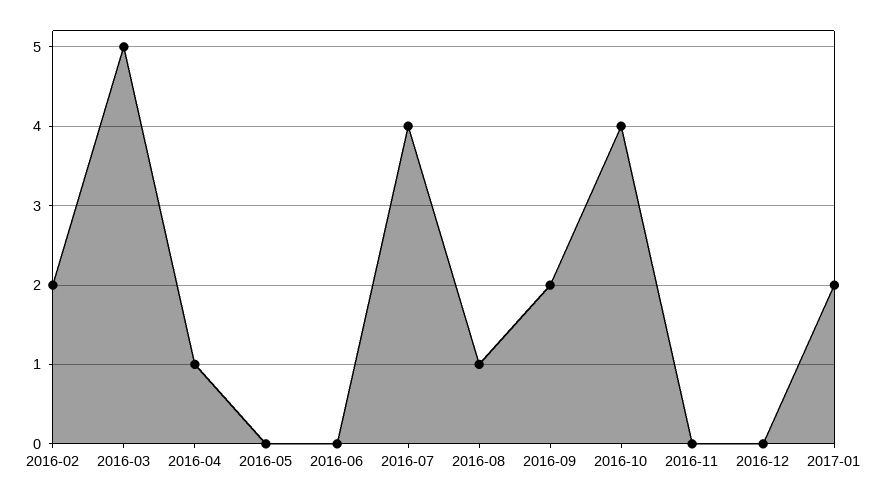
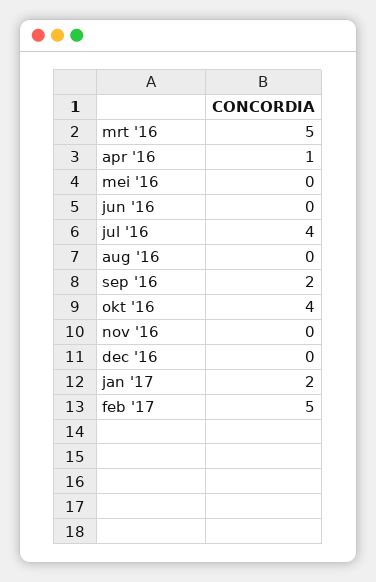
2016-02: 2 -> none
2016-08: 1 -> 0
feb '17: none -> 5

